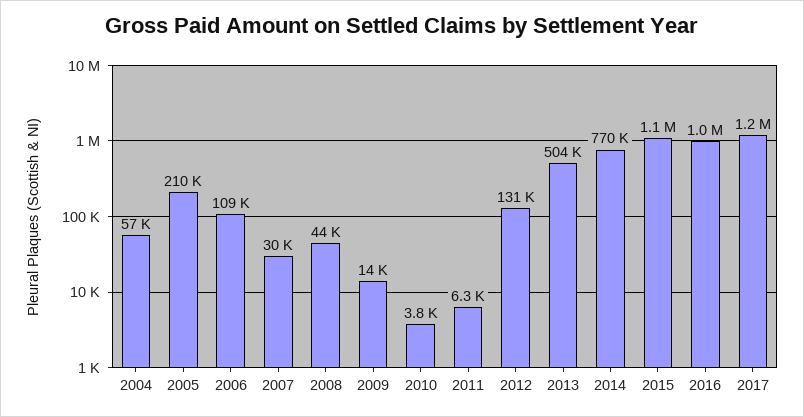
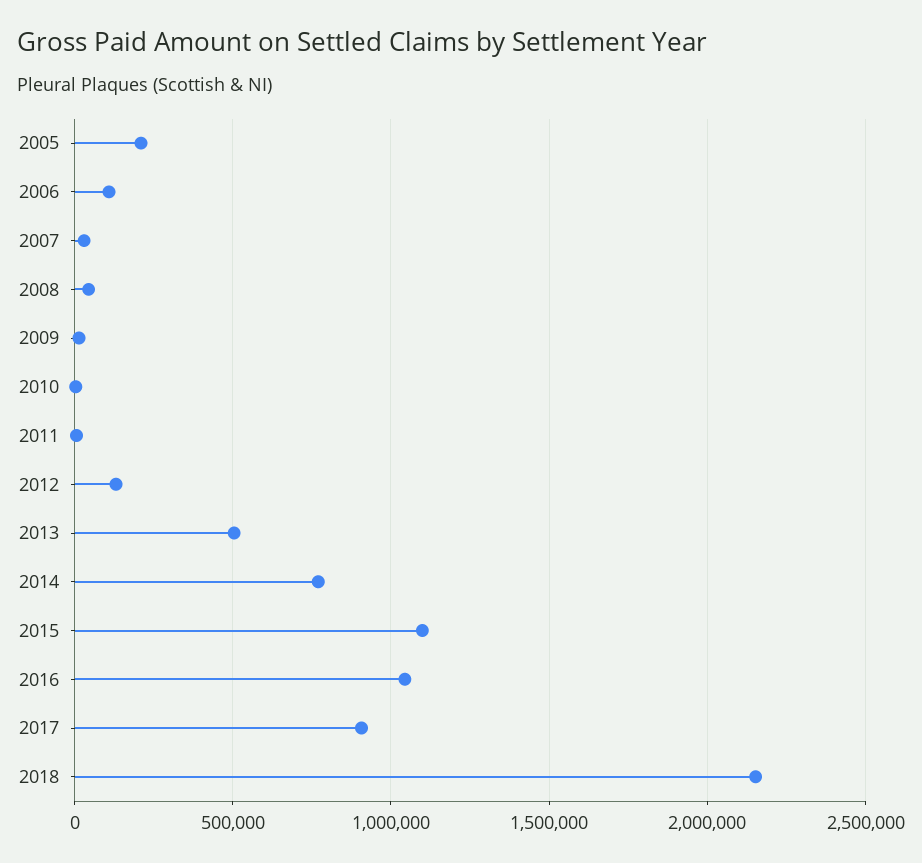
2004: 57000 -> none
2017: 1200000 -> 900000
2018: none -> 2150000

